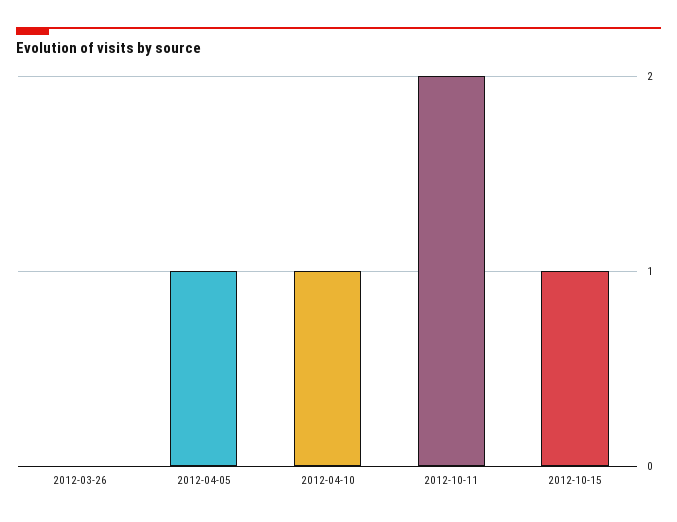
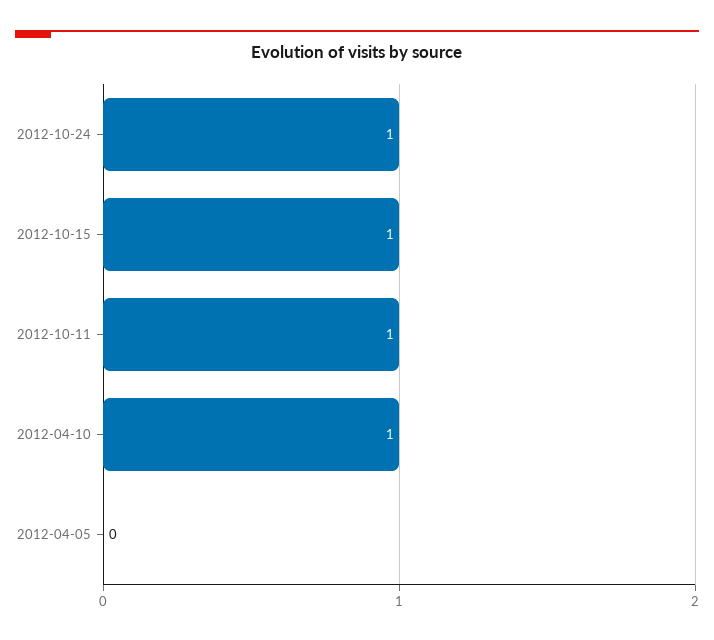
2012-03-26: 0 -> none
2012-04-05: 1 -> 0
2012-10-11: 2 -> 1
2012-10-24: none -> 1

